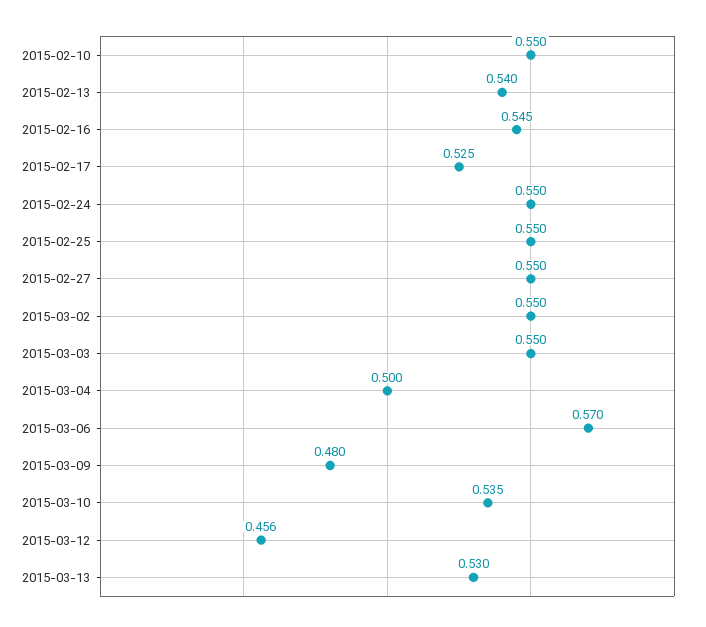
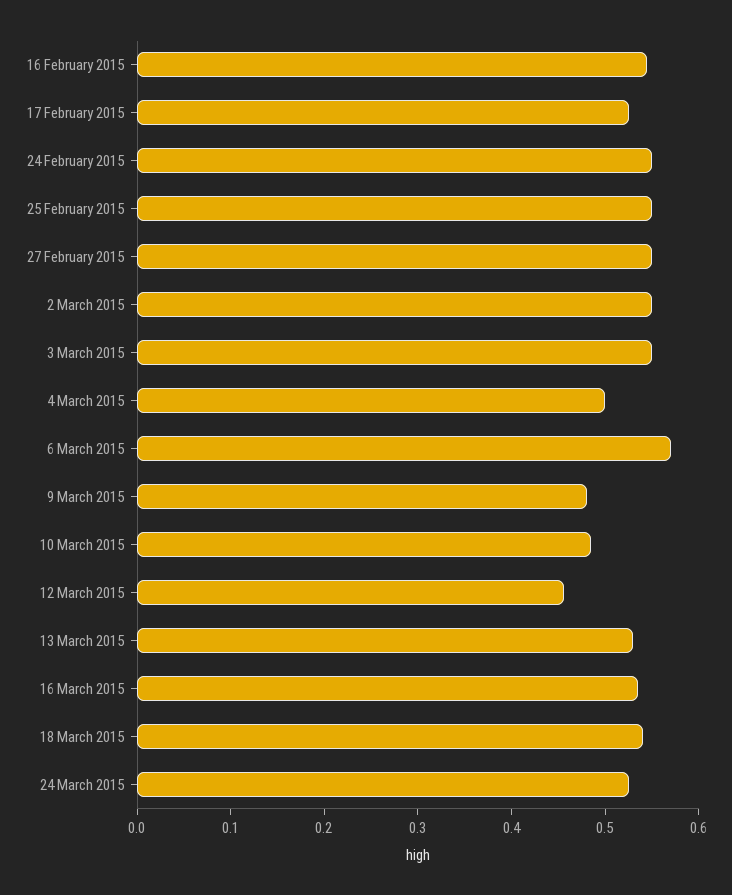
2015-02-10: 0.55 -> none
2015-02-13: 0.54 -> none
2015-03-10: 0.535 -> 0.48
16 March 2015: none -> 0.54
18 March 2015: none -> 0.54
24 March 2015: none -> 0.52

